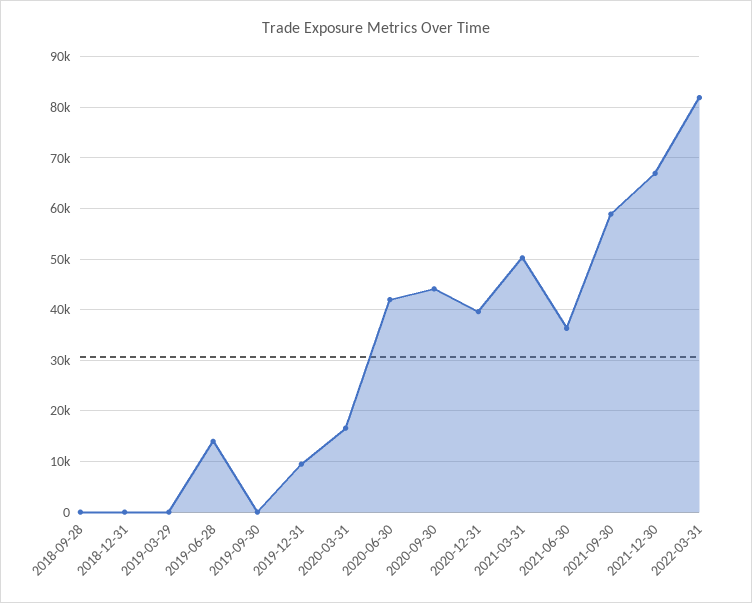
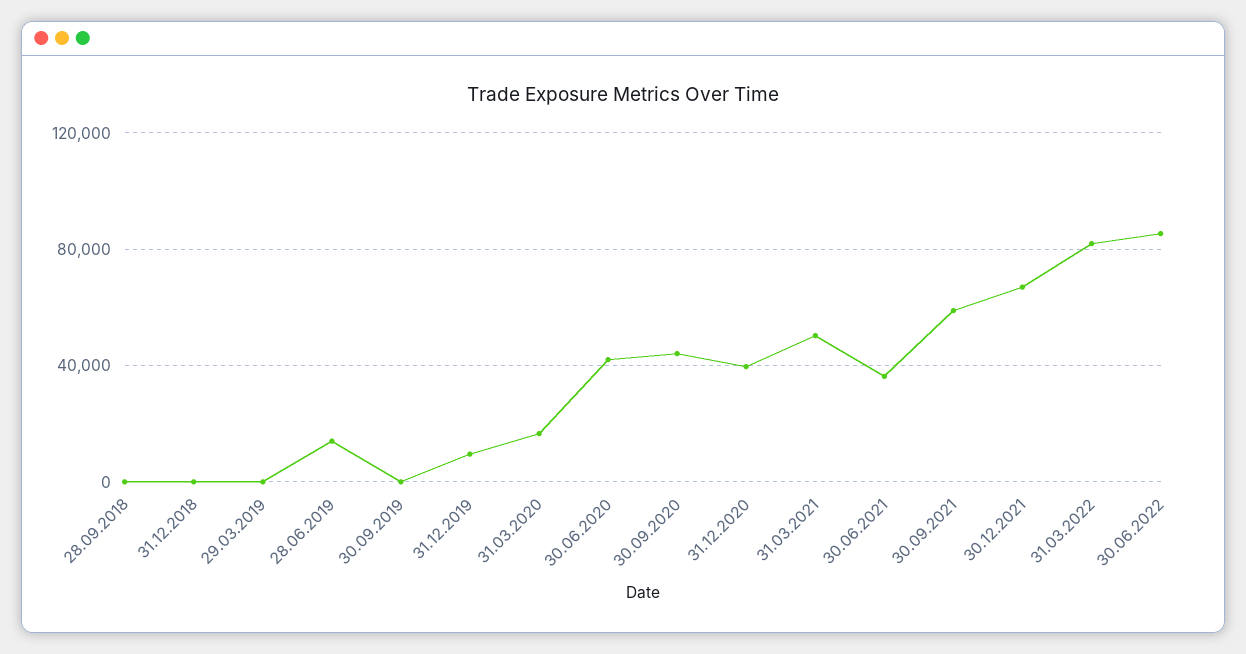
30.06.2022: none -> 85000

